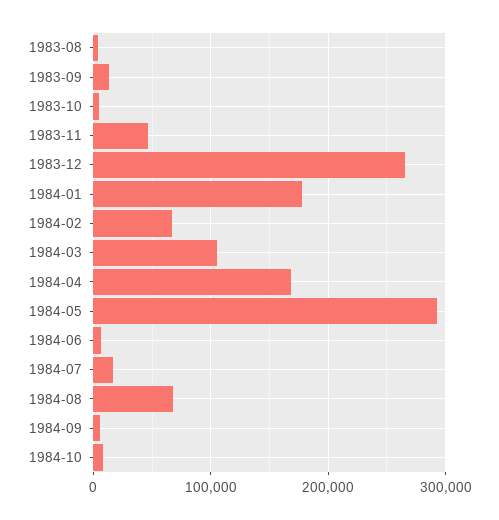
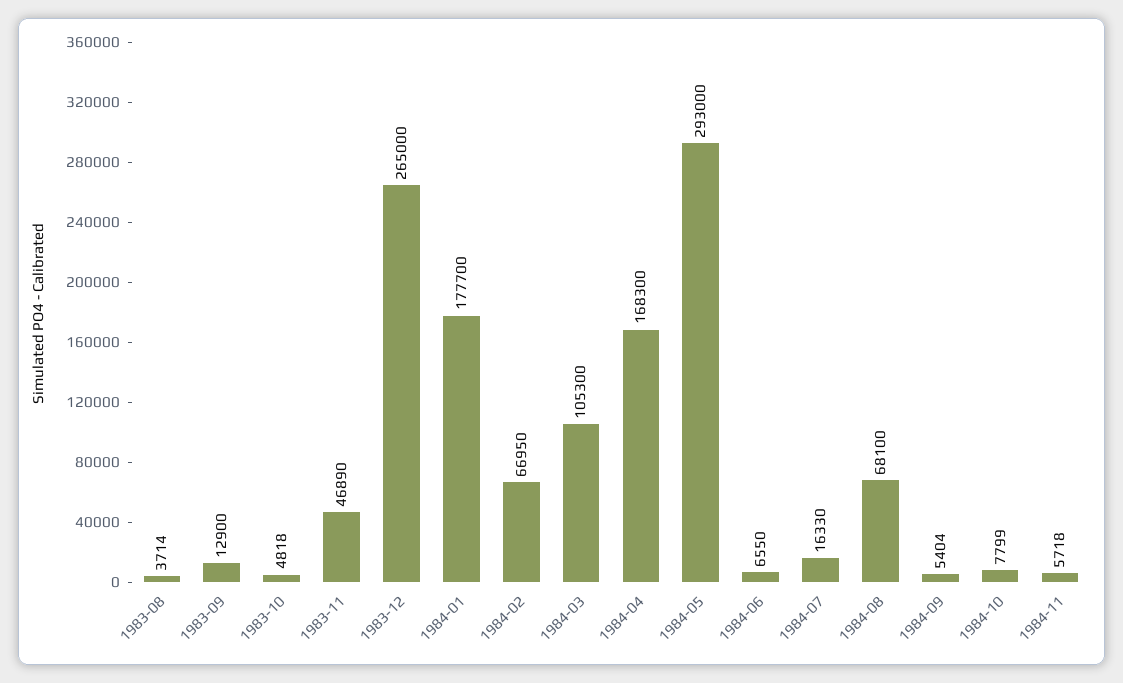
1984-11: none -> 5718

